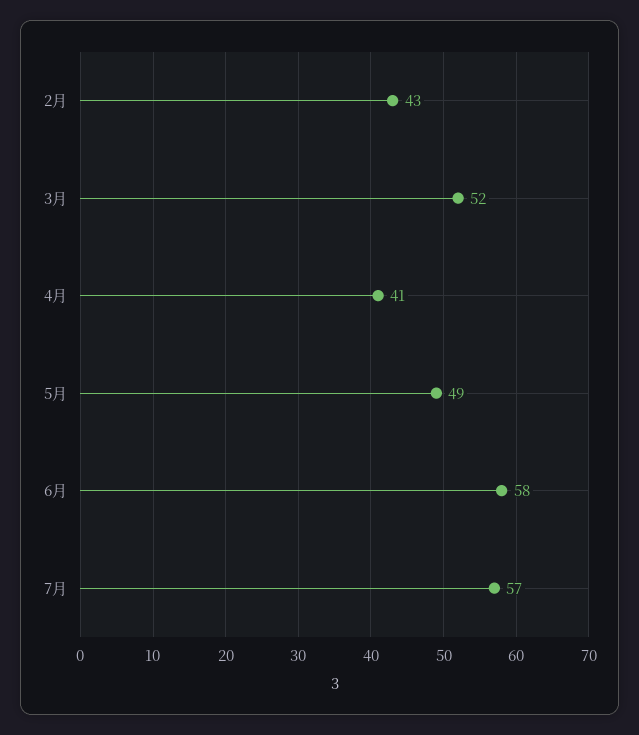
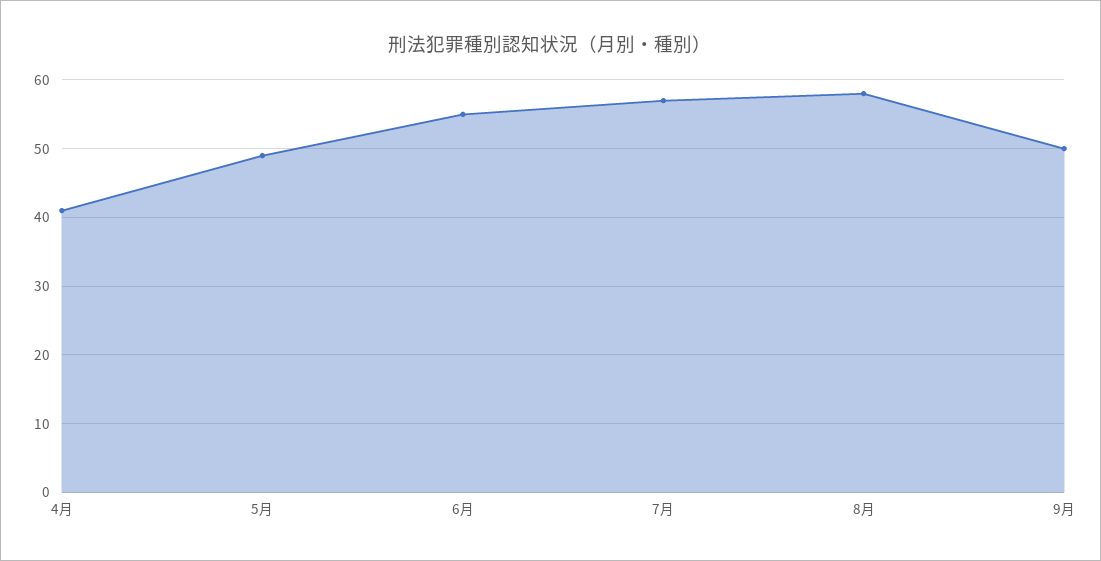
2月: 43 -> none
3月: 52 -> none
6月: 58 -> 55
8月: none -> 58
9月: none -> 50

